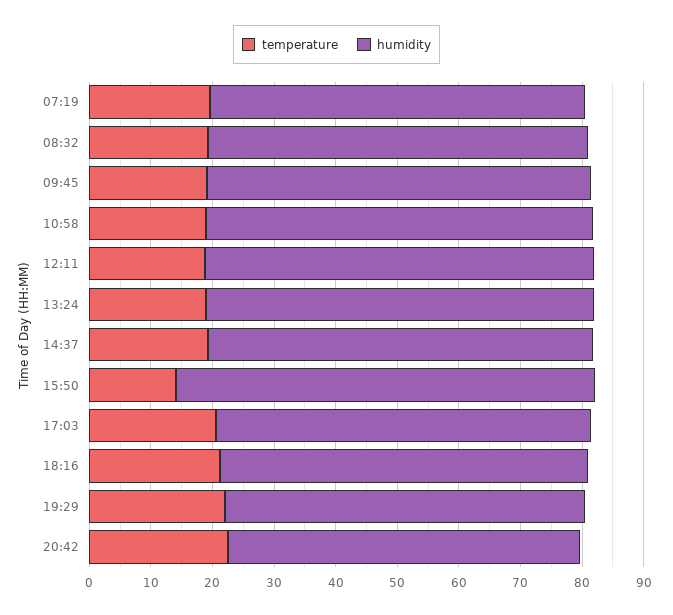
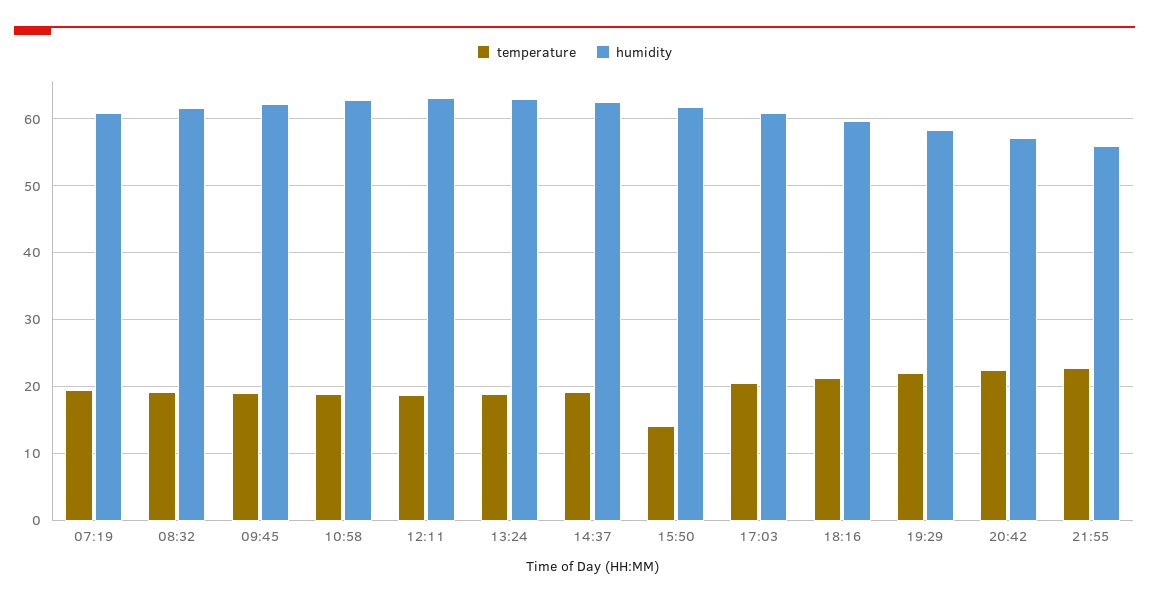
humidity, 15:50: 68 -> 62
temperature, 21:55: none -> 23
humidity, 21:55: none -> 56

